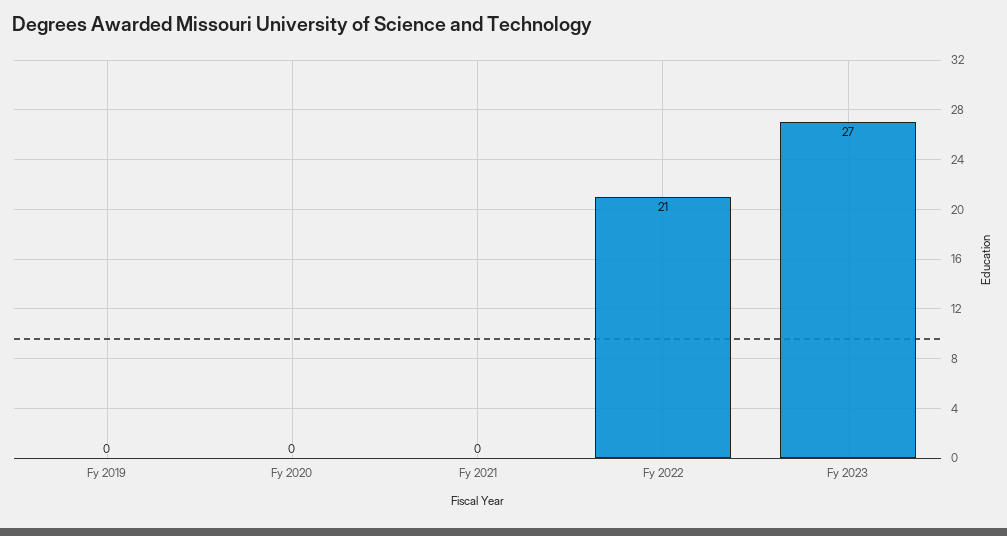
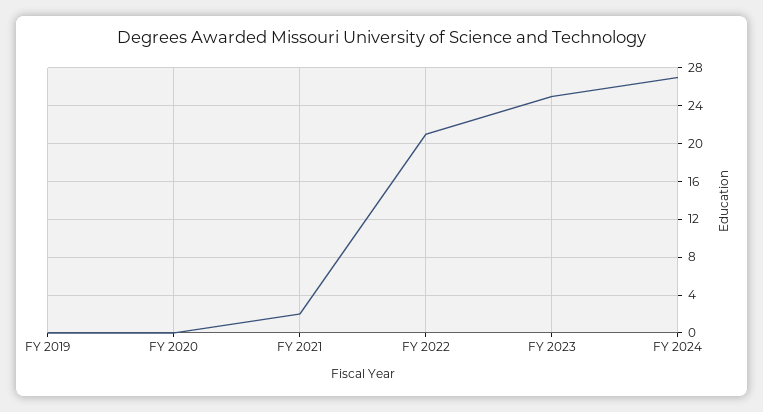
Fy 2021: 0 -> 2
Fy 2023: 27 -> 25
FY 2024: none -> 27

